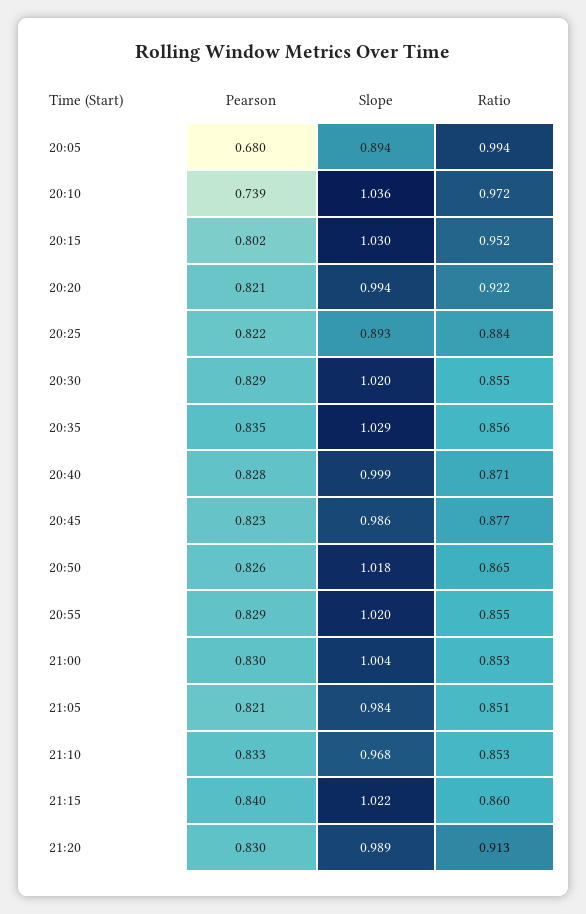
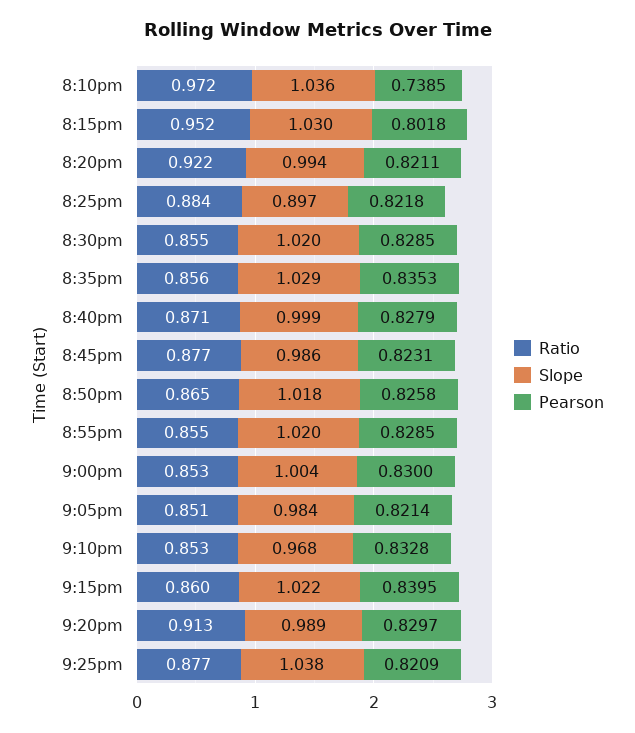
Pearson, 20:05: 0.68 -> none
Slope, 20:05: 0.894 -> none
Ratio, 20:05: 0.994 -> none
Slope, 20:25: 0.893 -> 0.897
Ratio, 9:25pm: none -> 0.877
Slope, 9:25pm: none -> 1.038
Pearson, 9:25pm: none -> 0.8209

